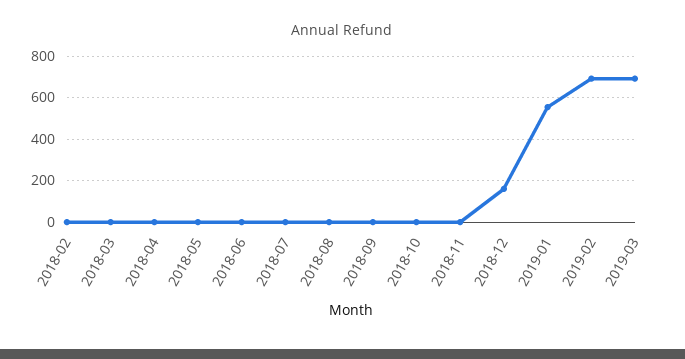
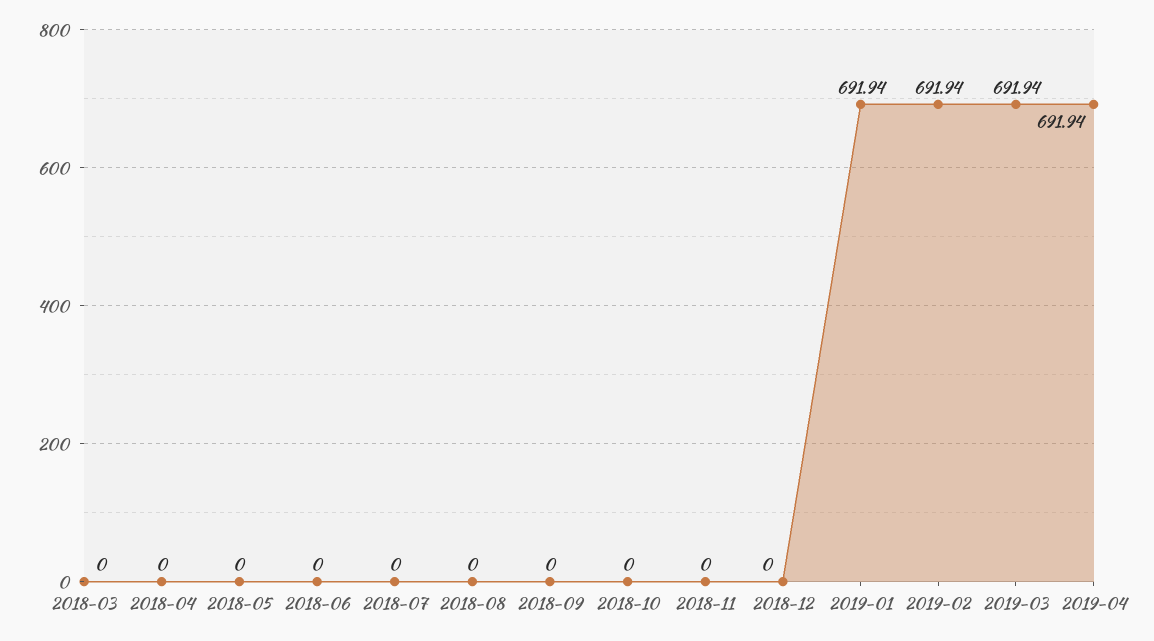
2018-02: 0 -> none
2018-12: 150 -> 0
2019-01: 550 -> 691.94
2019-04: none -> 691.94

